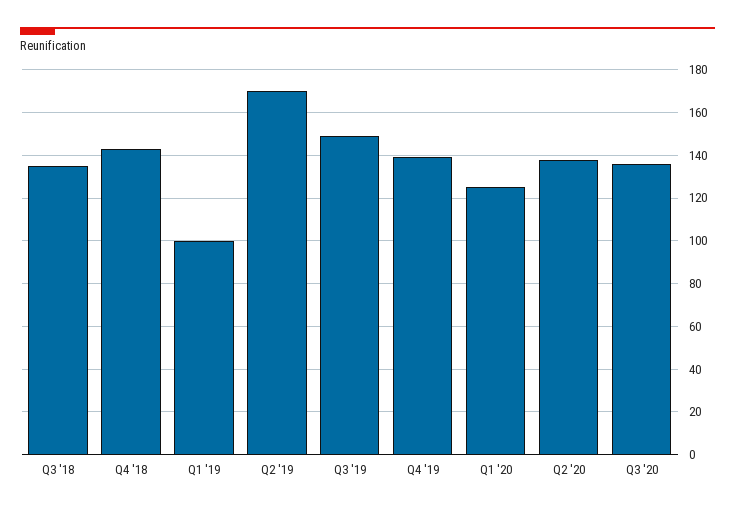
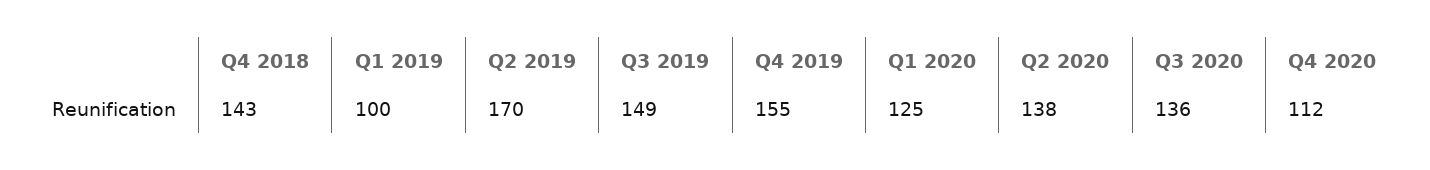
Q3 '18: 135 -> none
Q4 '19: 140 -> 155
Q4 2020: none -> 112

